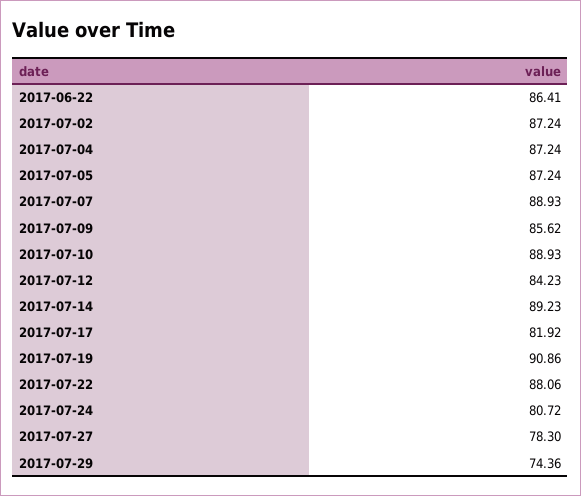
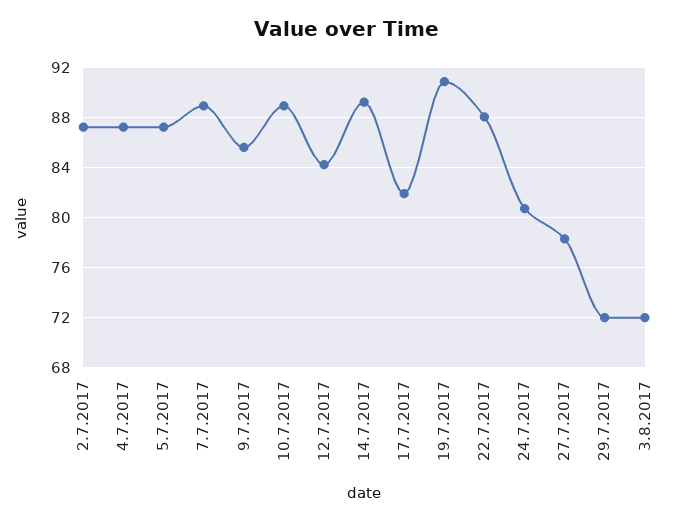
2017-06-22: 86.41 -> none
2017-07-29: 74.36 -> 72
3.8.2017: none -> 72

